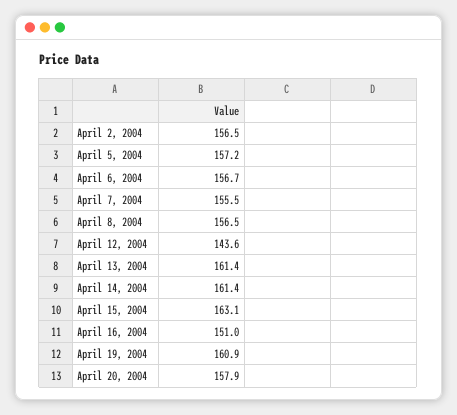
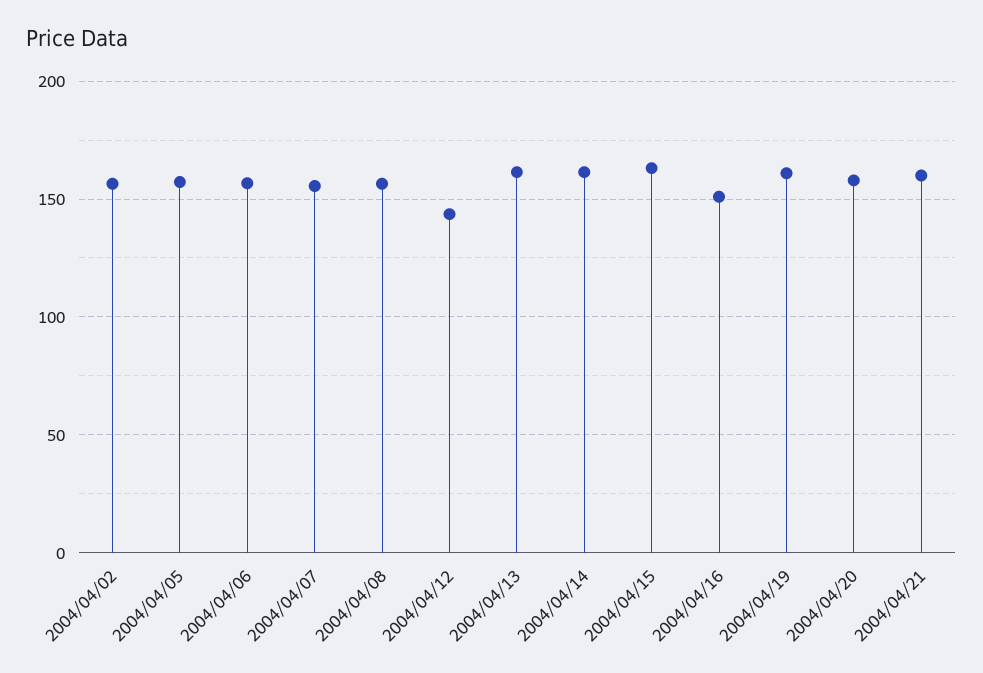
2004/04/21: none -> 160

